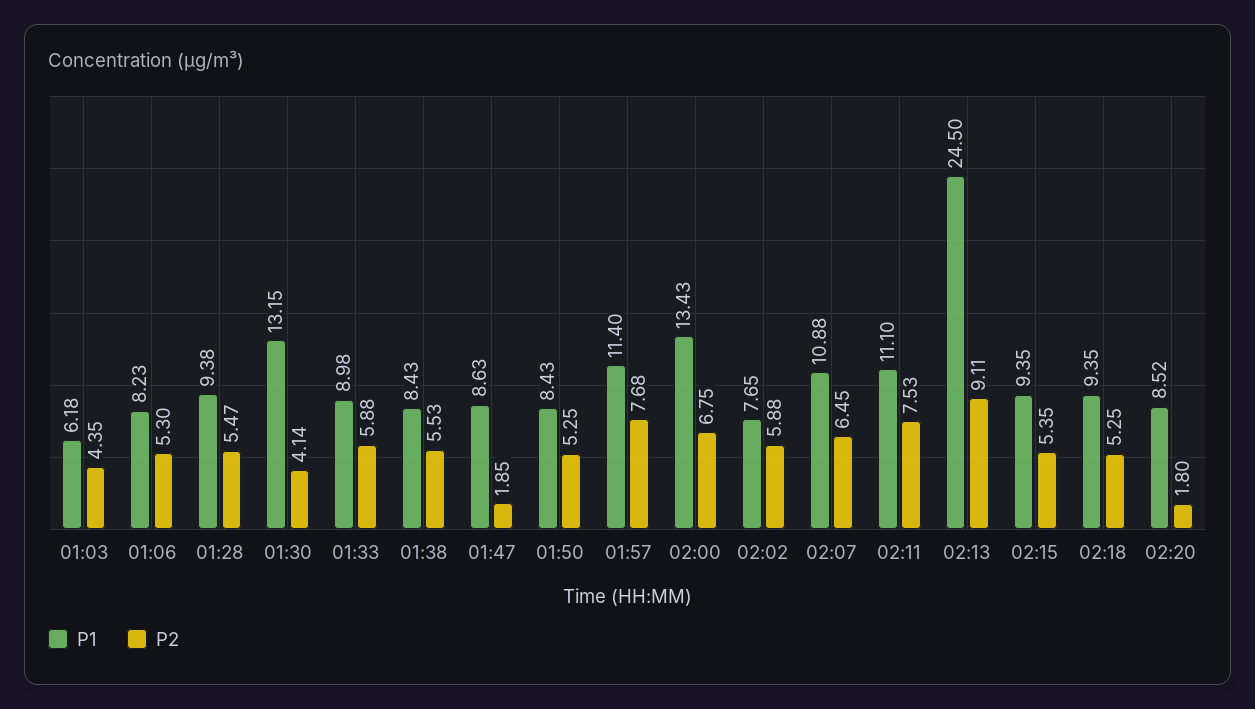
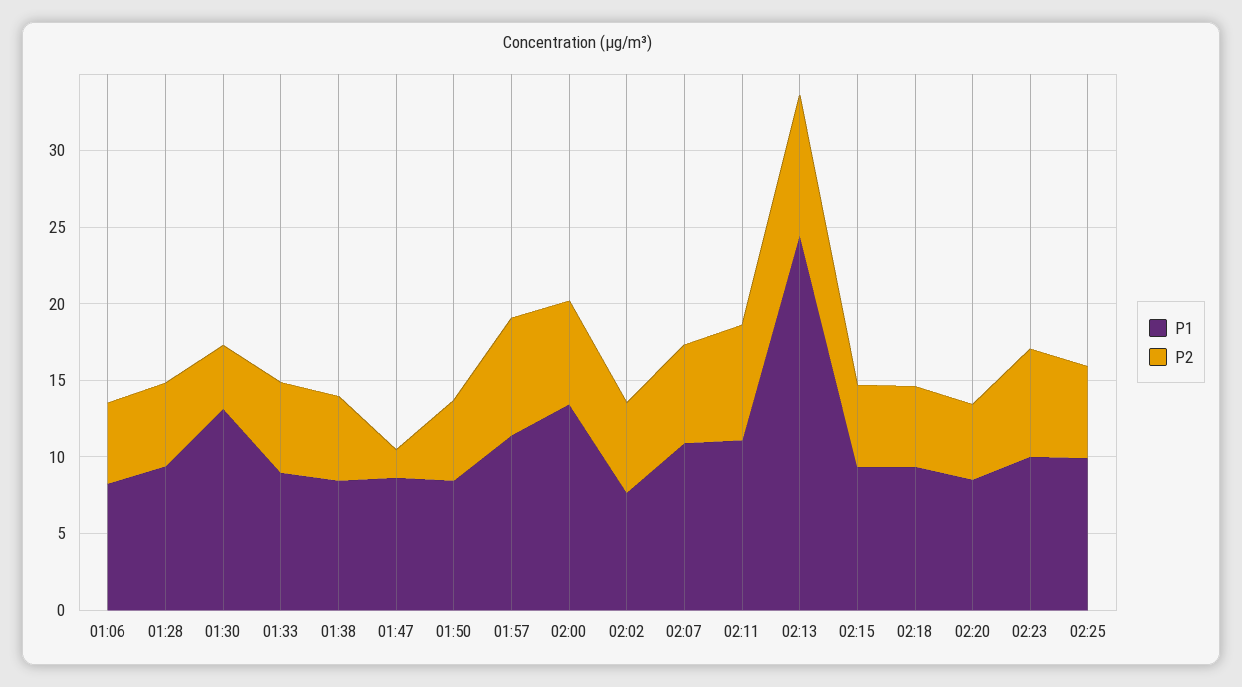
P1, 01:03: 6.18 -> none
P2, 01:03: 4.35 -> none
P2, 02:20: 1.8 -> 5
P1, 02:23: none -> 10
P2, 02:23: none -> 7
P1, 02:25: none -> 10
P2, 02:25: none -> 6

